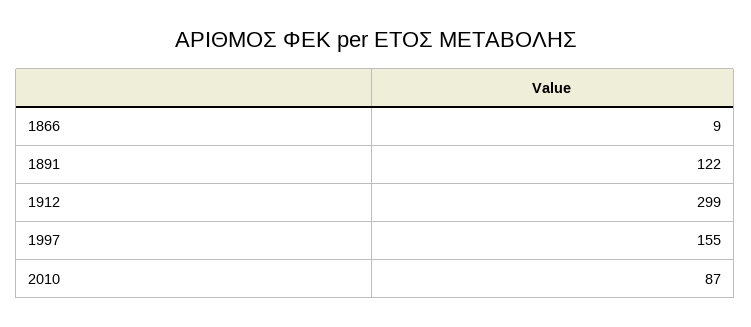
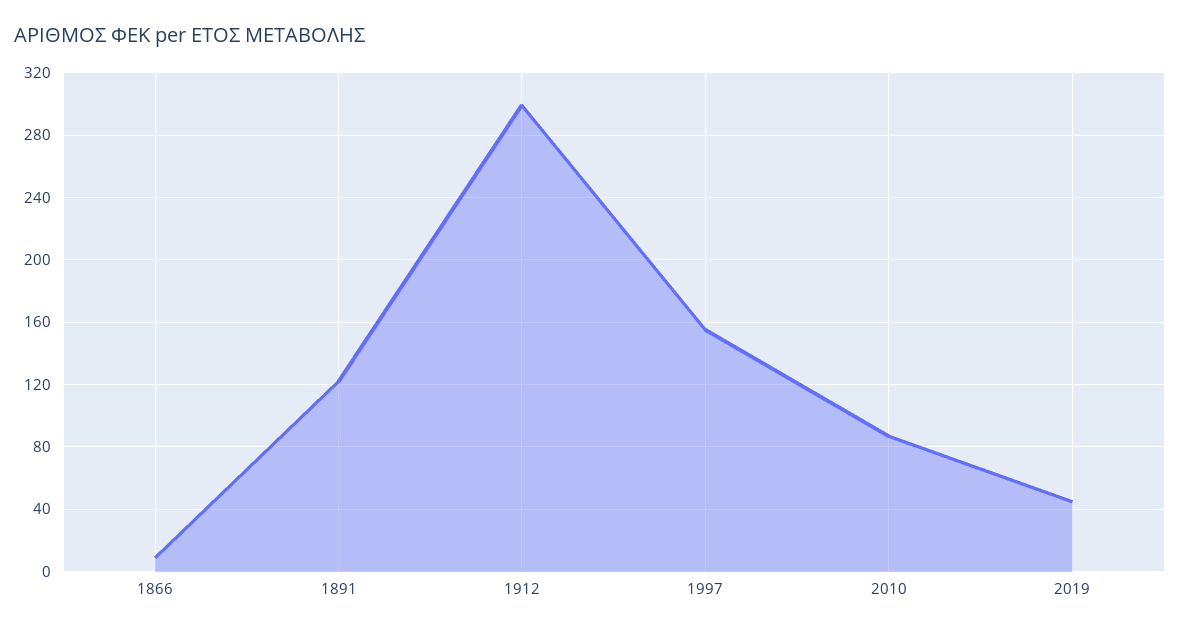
2019: none -> 45

